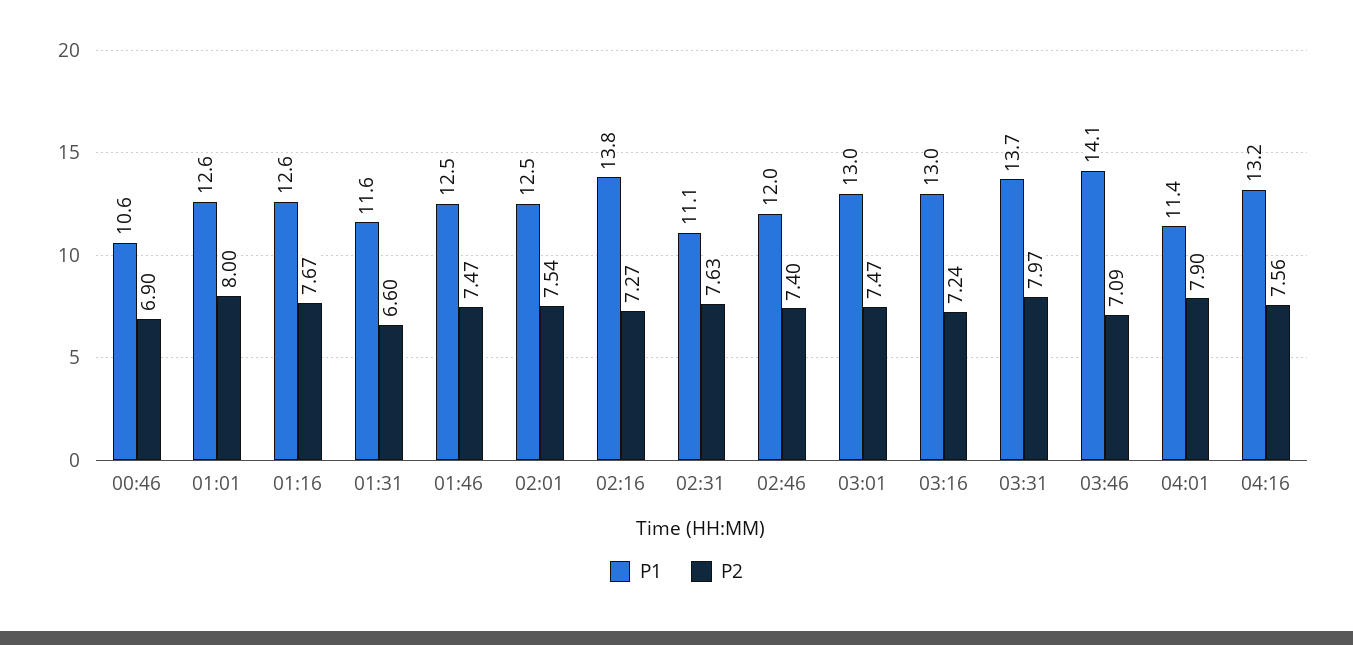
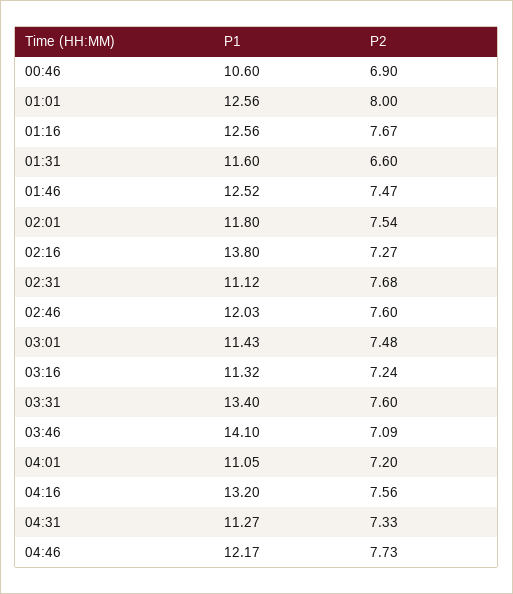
P1, 02:01: 12.5 -> 11.8
P2, 02:31: 7.63 -> 7.68
P2, 02:46: 7.4 -> 7.6
P1, 03:01: 13 -> 11.43
P2, 03:01: 7.47 -> 7.48
P1, 03:16: 13 -> 11.32
P1, 03:31: 13.7 -> 13.4
P2, 03:31: 7.97 -> 7.6
P1, 04:01: 11.4 -> 11.05
P2, 04:01: 7.9 -> 7.2
P1, 04:31: none -> 11.27
P2, 04:31: none -> 7.33
P1, 04:46: none -> 12.17
P2, 04:46: none -> 7.73

